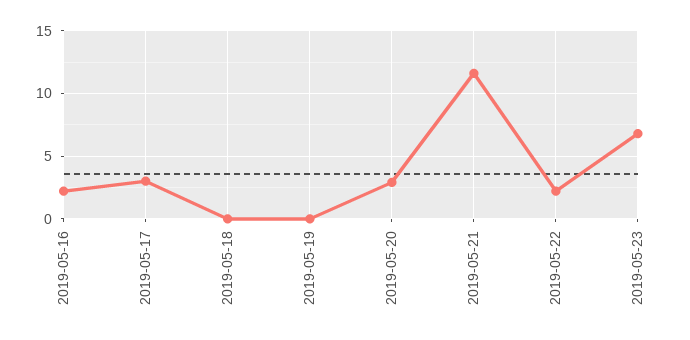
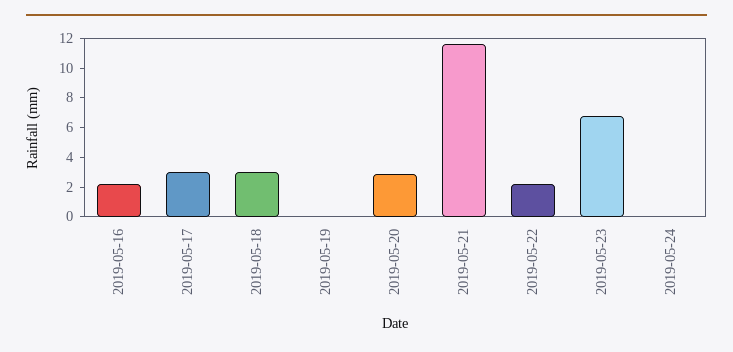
2019-05-18: 0 -> 3
2019-05-24: none -> 0

